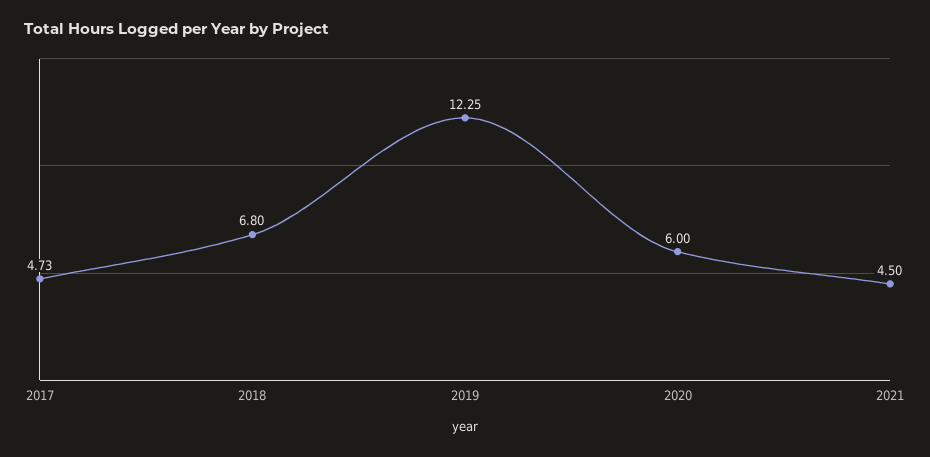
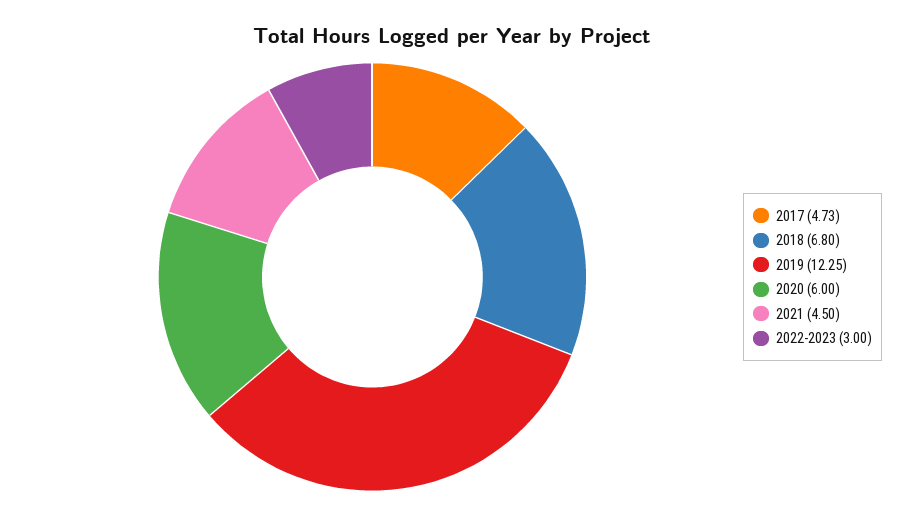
2022-2023: none -> 3

